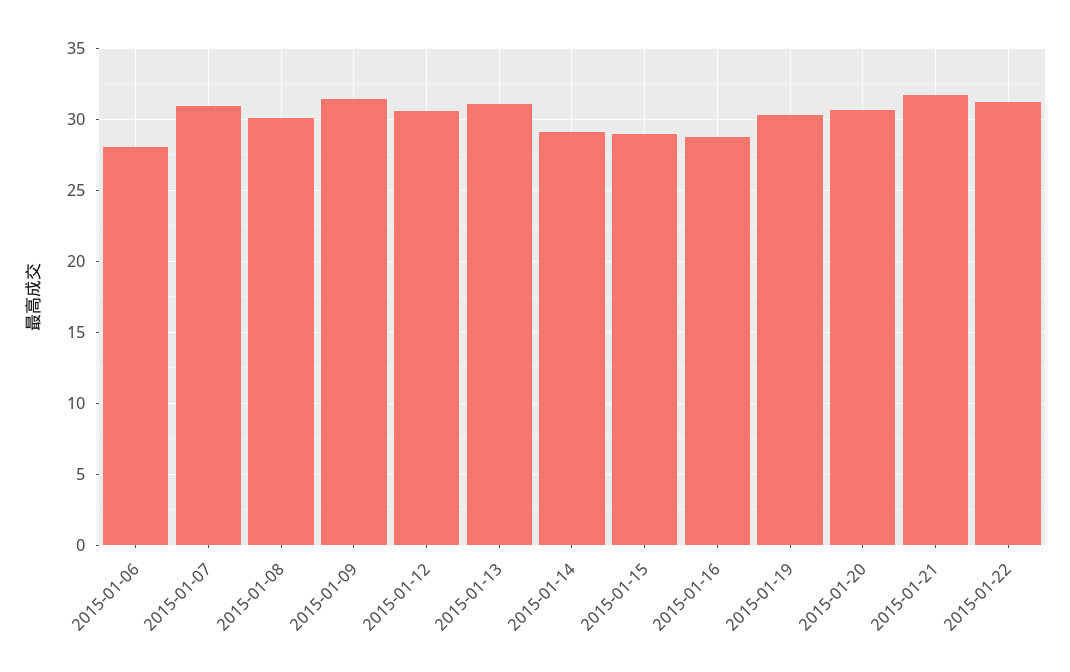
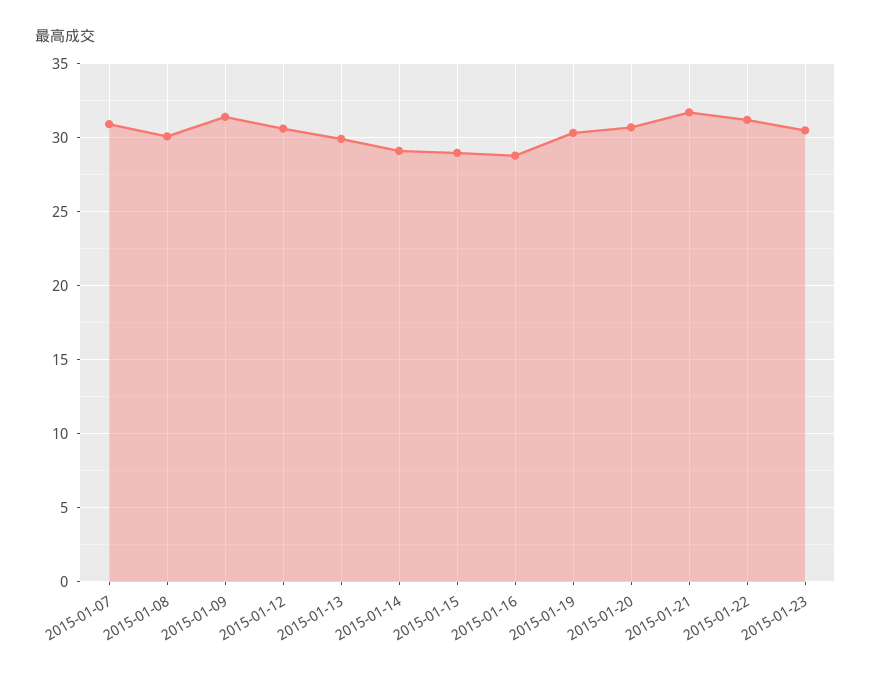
2015-01-06: 28 -> none
2015-01-13: 31 -> 30
2015-01-23: none -> 30.5

